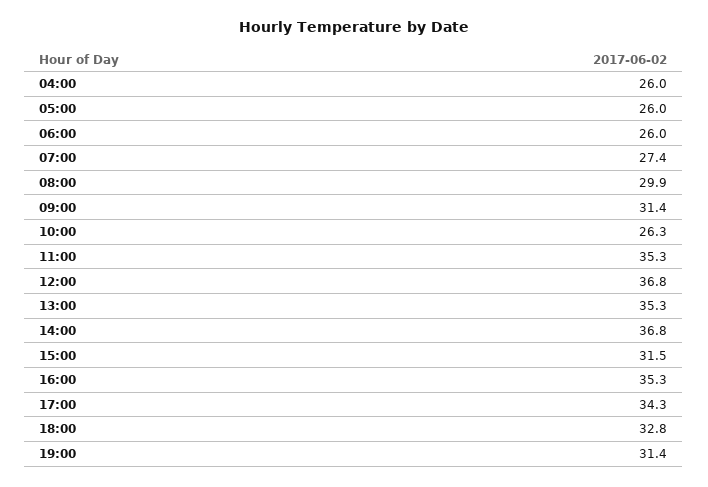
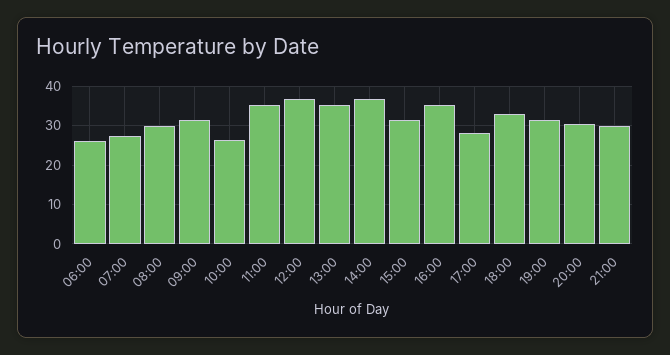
04:00: 26 -> none
05:00: 26 -> none
17:00: 34.3 -> 28
20:00: none -> 30
21:00: none -> 30

